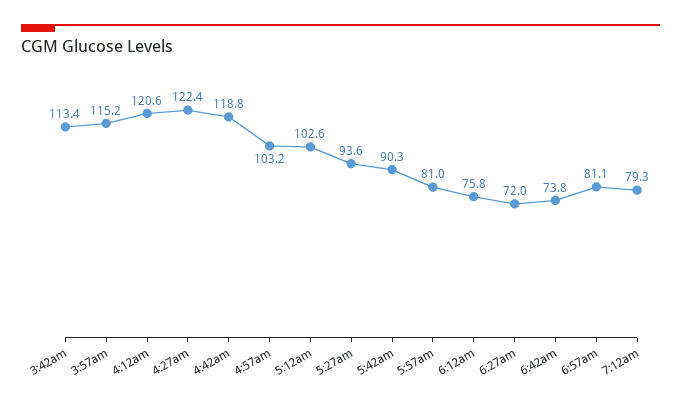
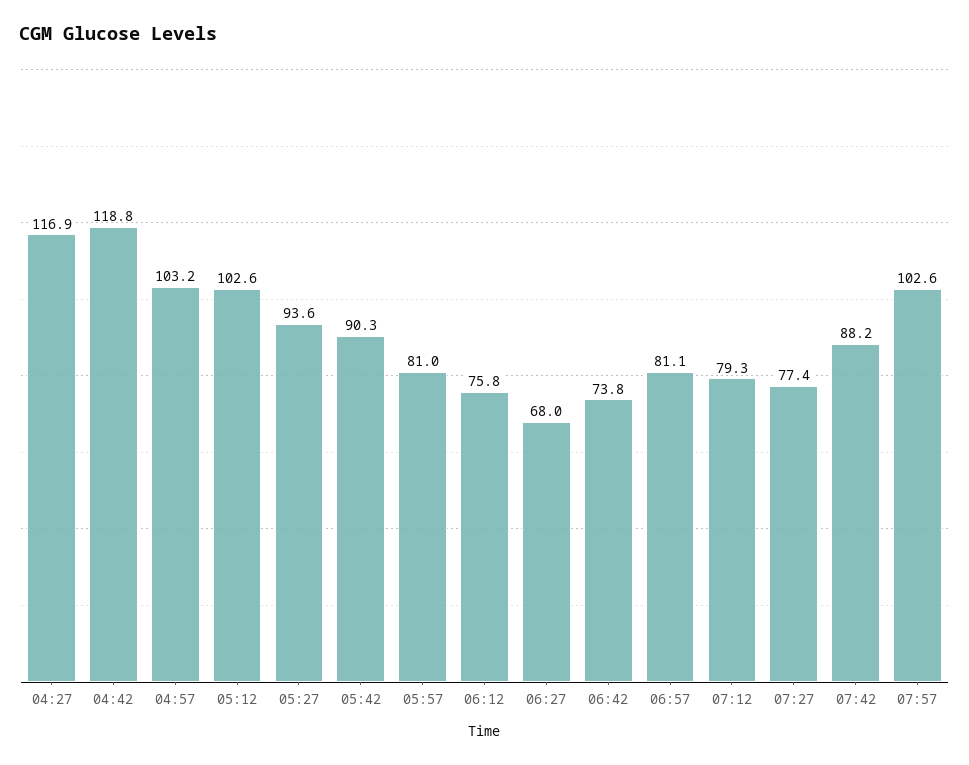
3:42am: 113.4 -> none
3:57am: 115.2 -> none
4:12am: 120.6 -> none
4:27am: 122.4 -> 116.9
6:27am: 72 -> 68
07:27: none -> 77.4
07:42: none -> 88.2
07:57: none -> 102.6

